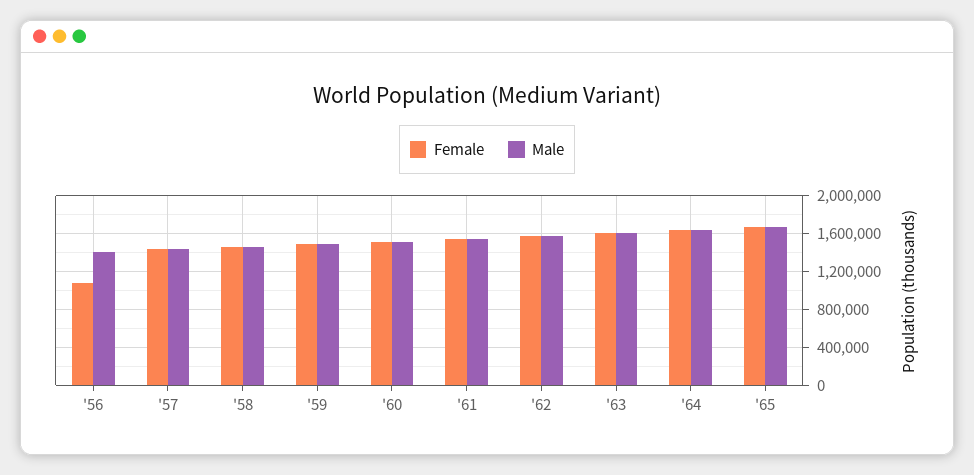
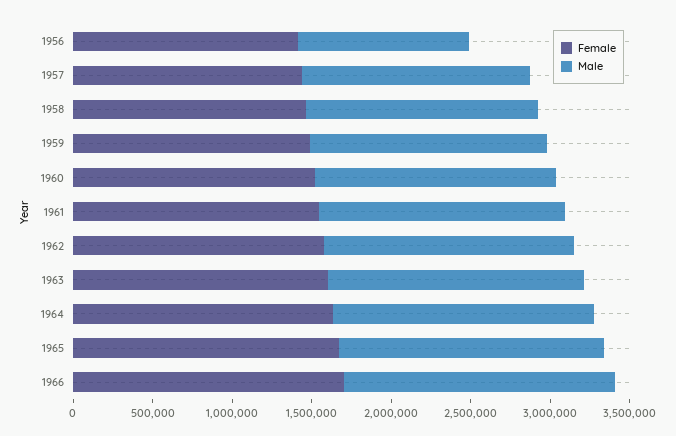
Female, '56: 1100000 -> 1400000
Male, '56: 1400000 -> 1100000
Female, 1966: none -> 1700000
Male, 1966: none -> 1700000

